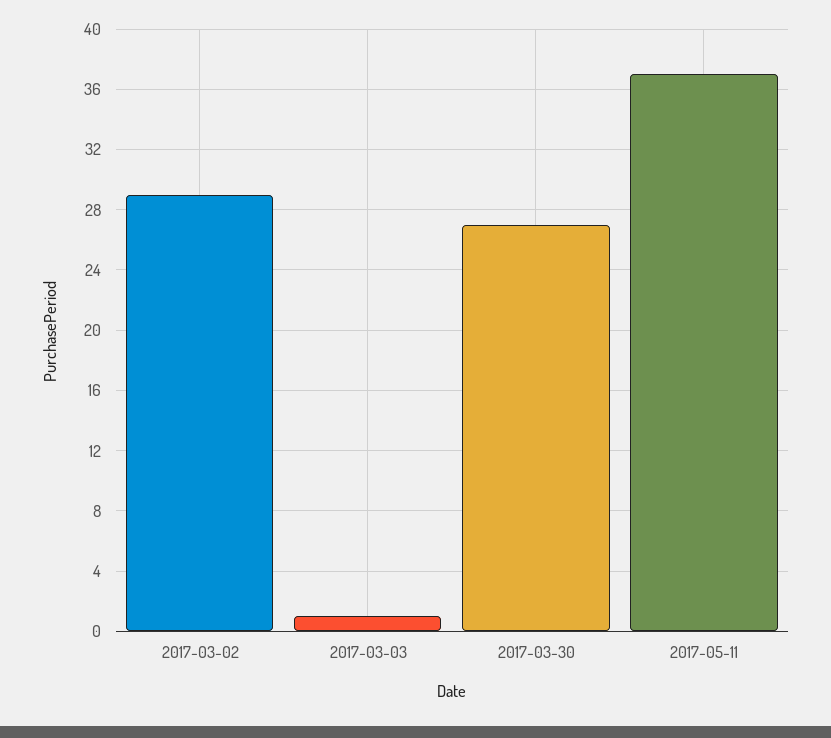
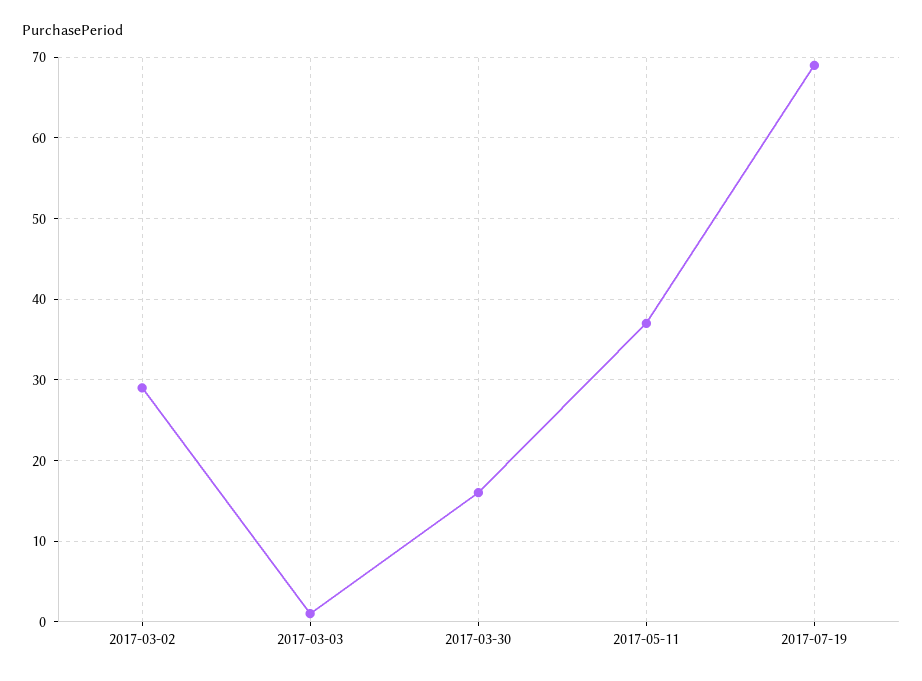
2017-03-30: 27 -> 16
2017-07-19: none -> 69

